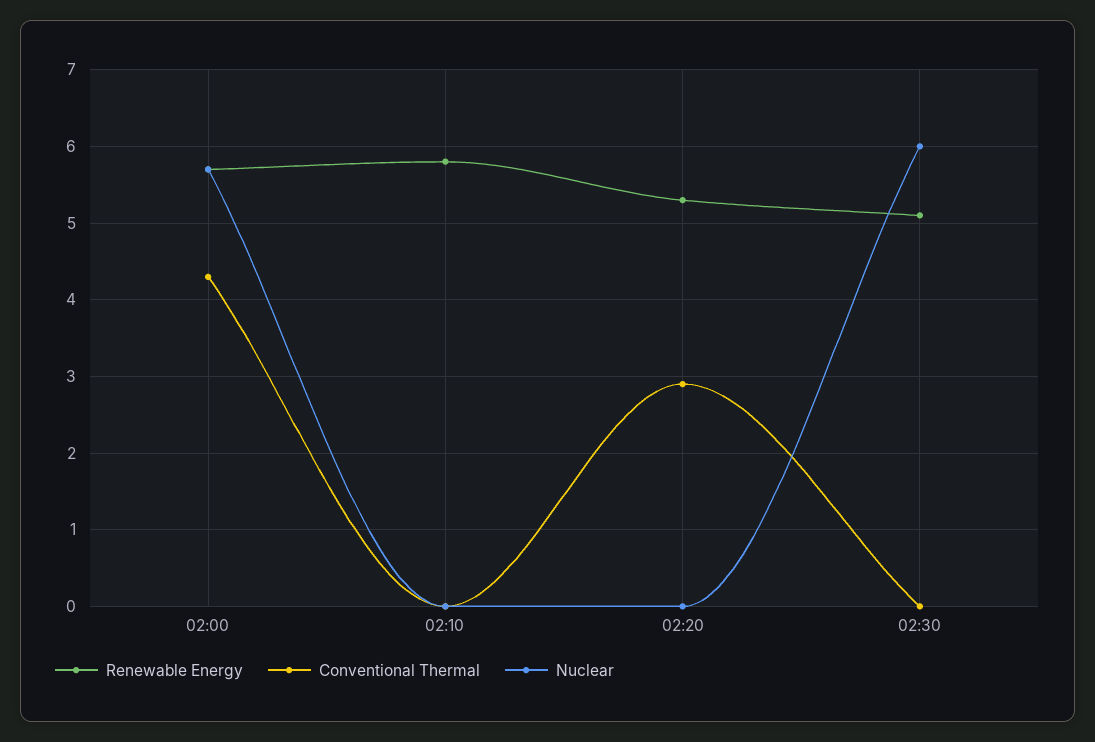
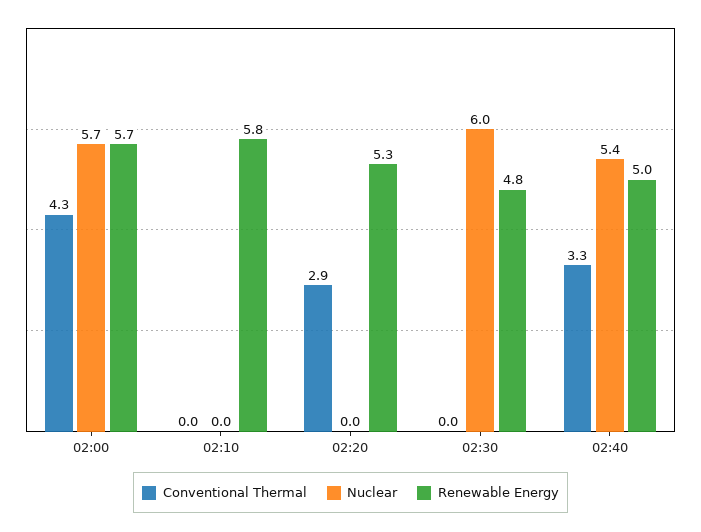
Renewable Energy, 02:30: 5.1 -> 4.8
Conventional Thermal, 02:40: none -> 3.3
Nuclear, 02:40: none -> 5.4
Renewable Energy, 02:40: none -> 5

